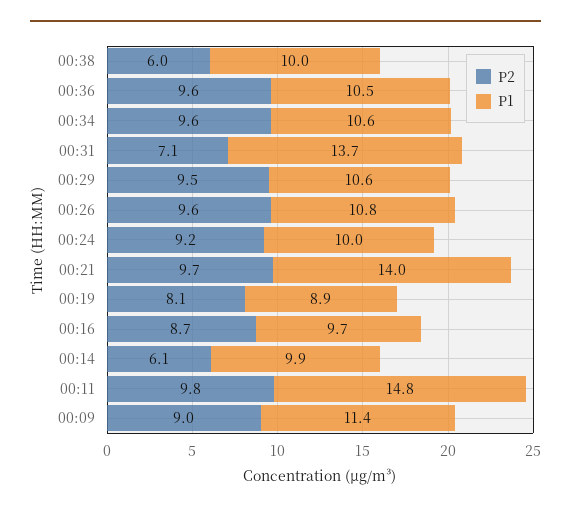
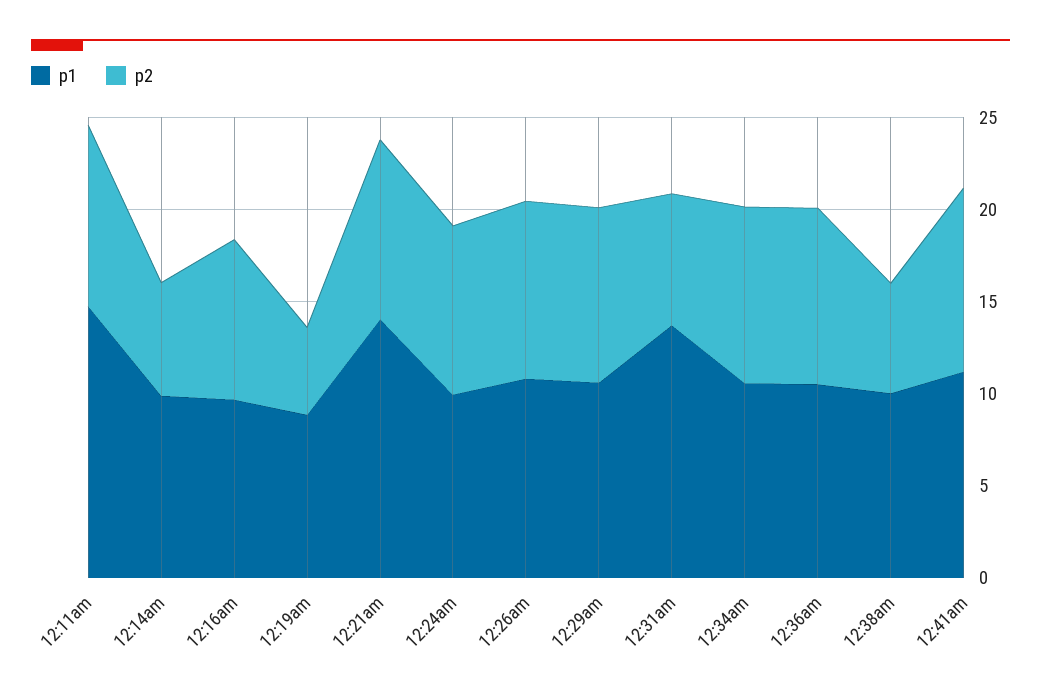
P2, 00:19: 8.1 -> 5
P2, 00:09: 9 -> none
P1, 00:09: 11.4 -> none
P1, 12:41am: none -> 11
P2, 12:41am: none -> 10

